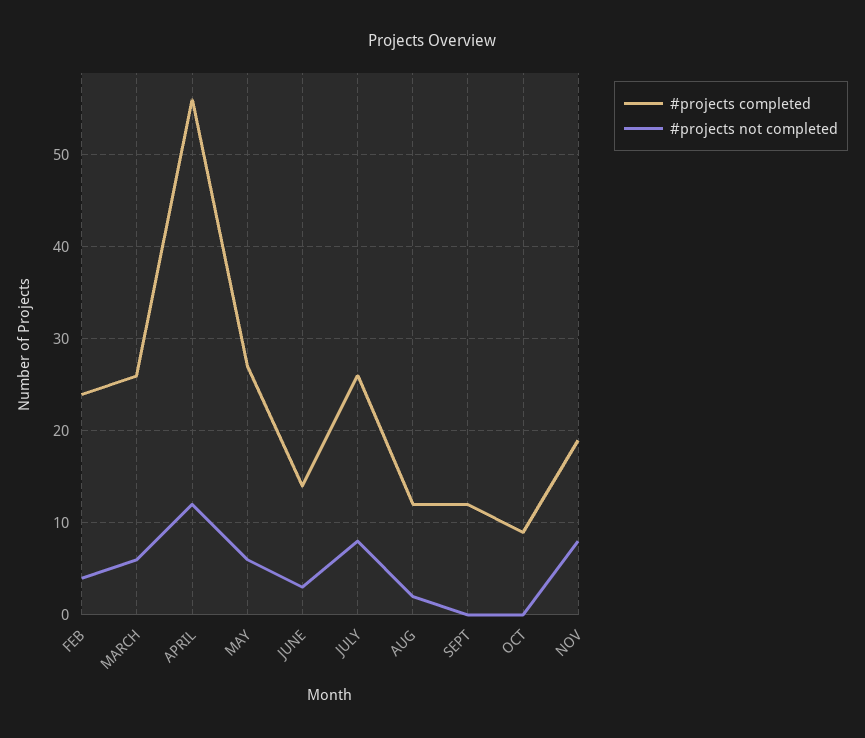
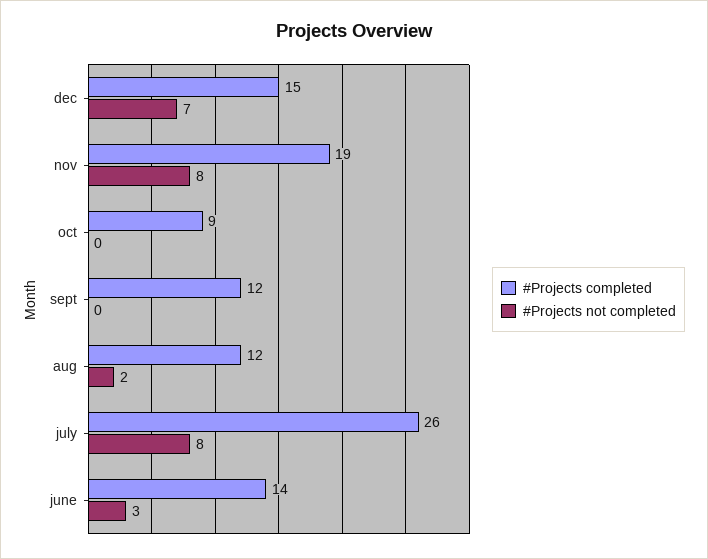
#projects completed, FEB: 24 -> none
#projects not completed, FEB: 4 -> none
#projects completed, MARCH: 26 -> none
#projects not completed, MARCH: 6 -> none
#projects completed, APRIL: 56 -> none
#projects not completed, APRIL: 12 -> none
#projects completed, MAY: 27 -> none
#projects not completed, MAY: 6 -> none
#projects completed, dec: none -> 15
#projects not completed, dec: none -> 7

